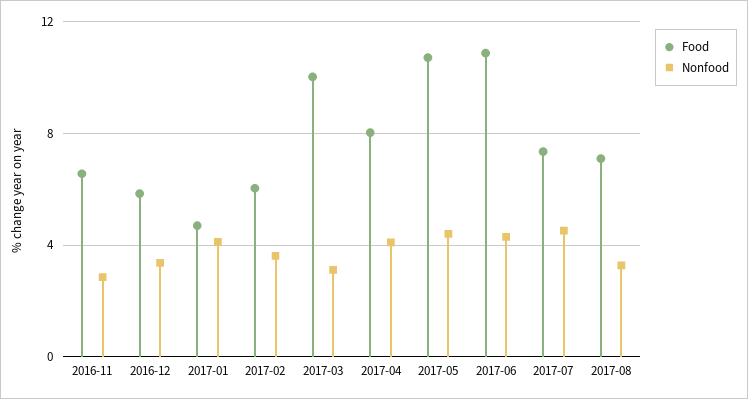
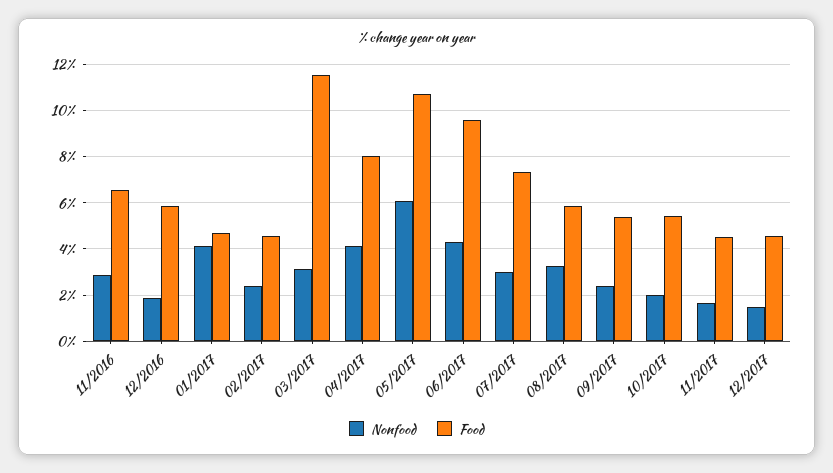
Nonfood, 2016-12: 3.5 -> 2
Food, 2017-02: 6 -> 4.5
Nonfood, 2017-02: 3.5 -> 2.5
Food, 2017-03: 10 -> 11.5
Nonfood, 2017-05: 4.5 -> 6
Food, 2017-06: 11 -> 9.5
Nonfood, 2017-07: 4.5 -> 3
Food, 2017-08: 7 -> 6
Nonfood, 09/2017: none -> 2.5
Food, 09/2017: none -> 5.5
Nonfood, 10/2017: none -> 2
Food, 10/2017: none -> 5.5
Nonfood, 11/2017: none -> 1.5
Food, 11/2017: none -> 4.5
Nonfood, 12/2017: none -> 1.5
Food, 12/2017: none -> 4.5

